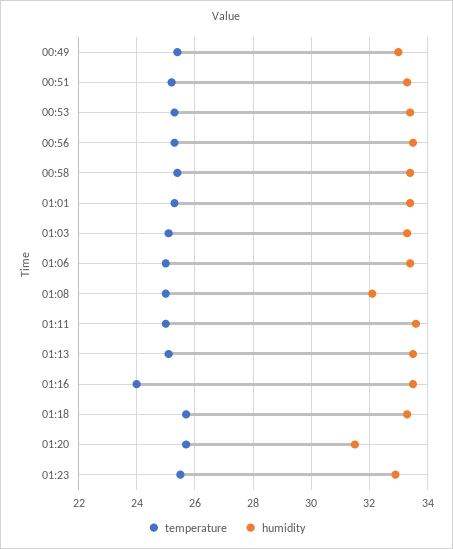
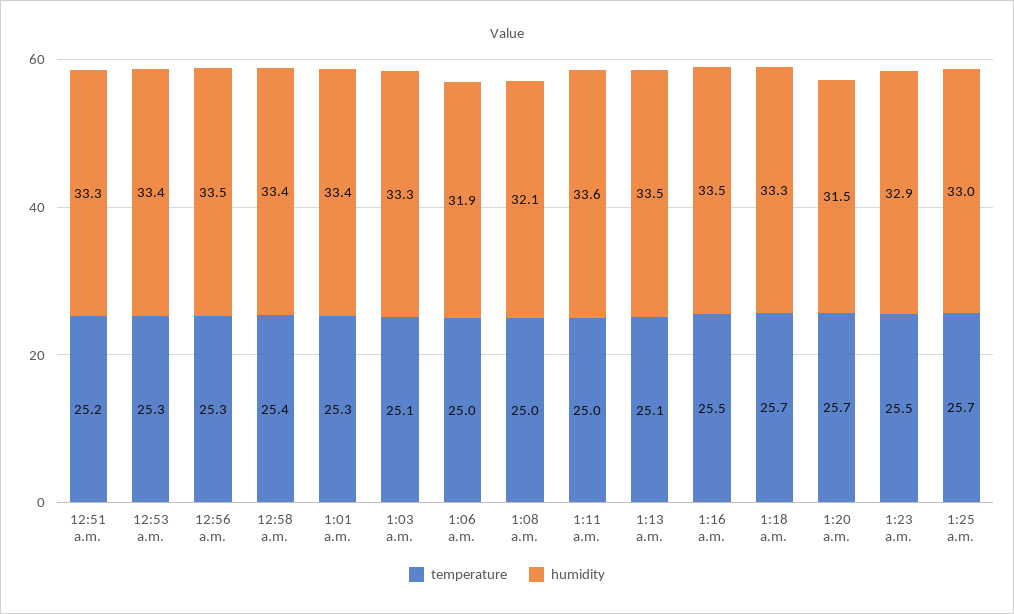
temperature, 00:49: 25.5 -> none
humidity, 00:49: 33 -> none
humidity, 01:06: 33.5 -> 31.9
temperature, 01:16: 24 -> 25.5
temperature, 1:25 a.m.: none -> 25.7
humidity, 1:25 a.m.: none -> 33

